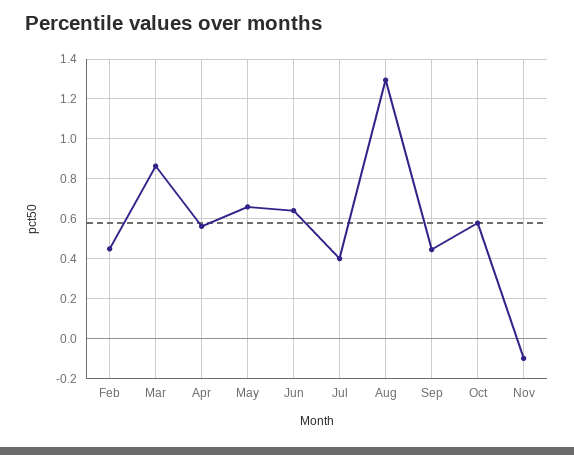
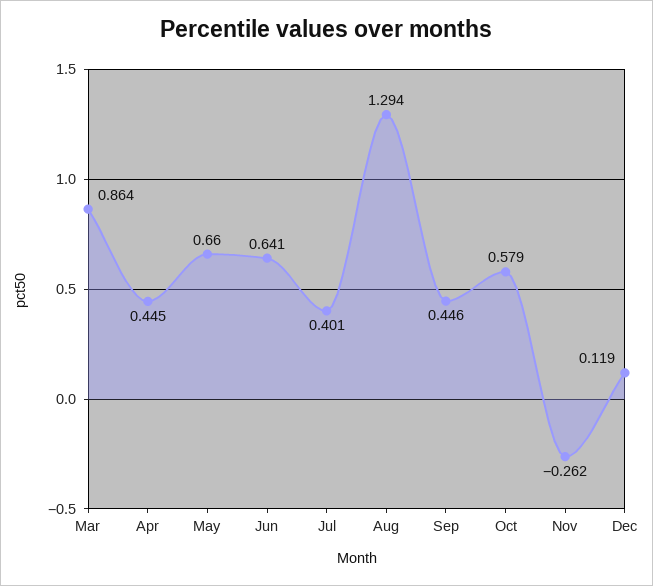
Feb: 0.45 -> none
Apr: 0.55 -> 0.445
Nov: -0.1 -> -0.262
Dec: none -> 0.119

